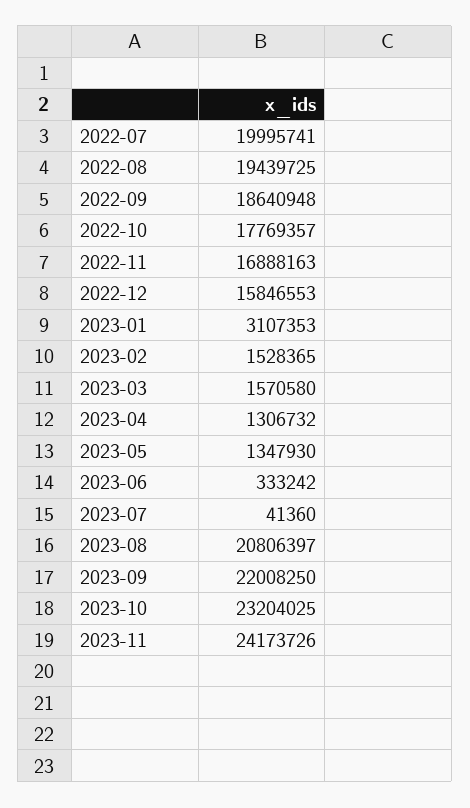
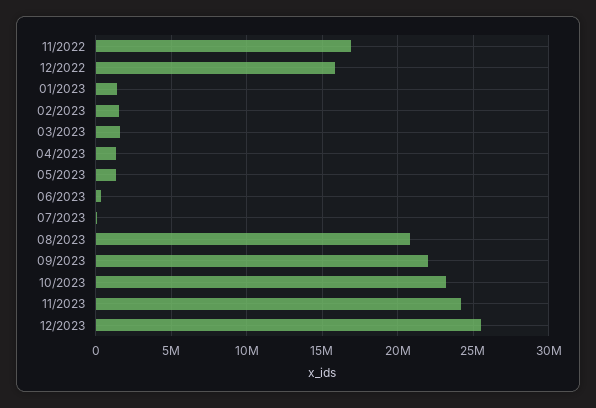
2022-07: 19995741 -> none
2022-08: 19439725 -> none
2022-09: 18640948 -> none
2022-10: 17769357 -> none
2023-01: 3107353 -> 1500000
12/2023: none -> 25500000

